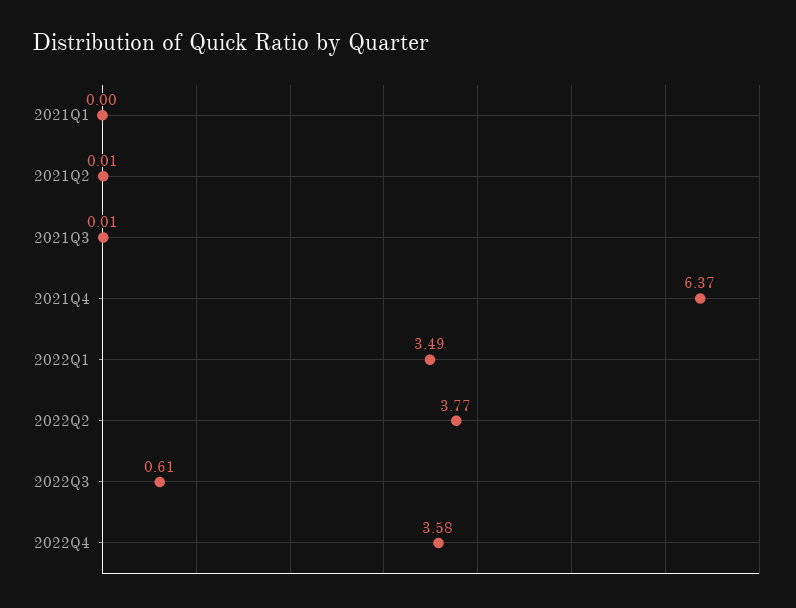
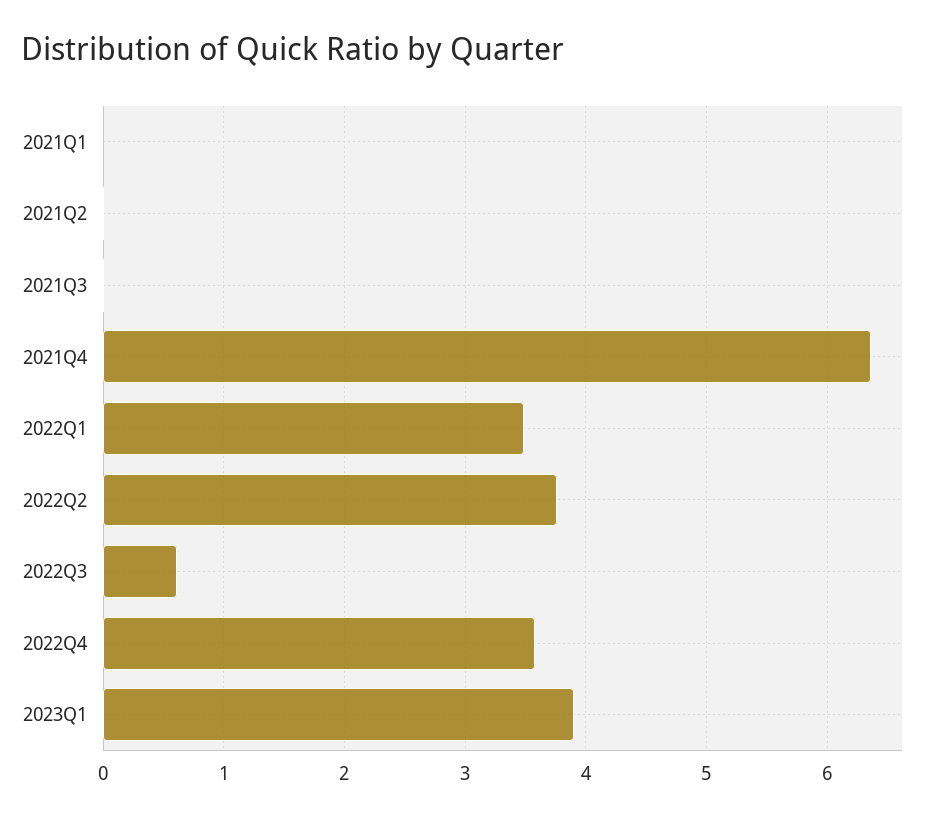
2023Q1: none -> 3.9

